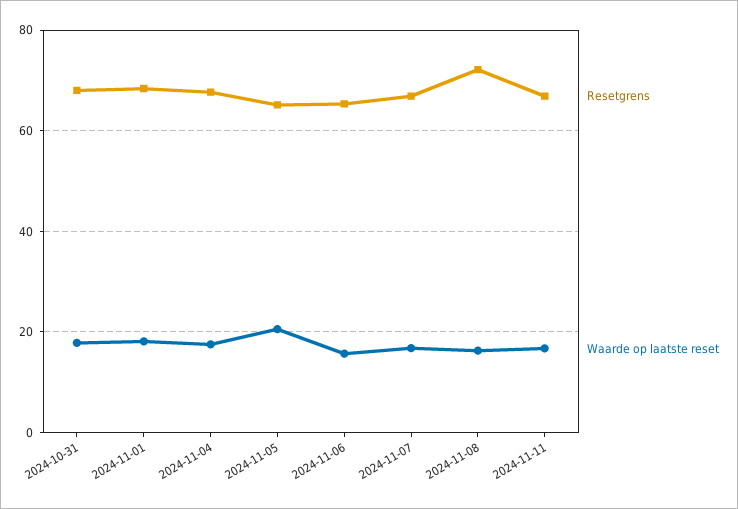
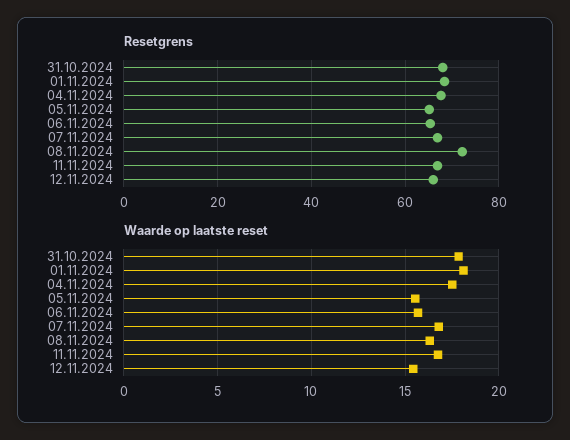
Waarde op laatste reset, 2024-11-05: 20 -> 15.5
Resetgrens, 12.11.2024: none -> 66
Waarde op laatste reset, 12.11.2024: none -> 15.5

